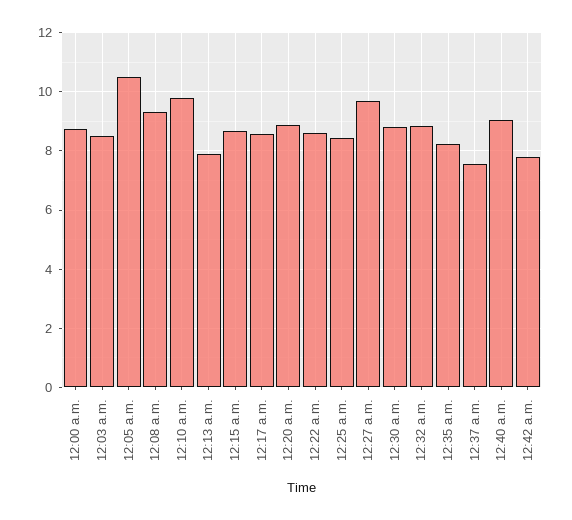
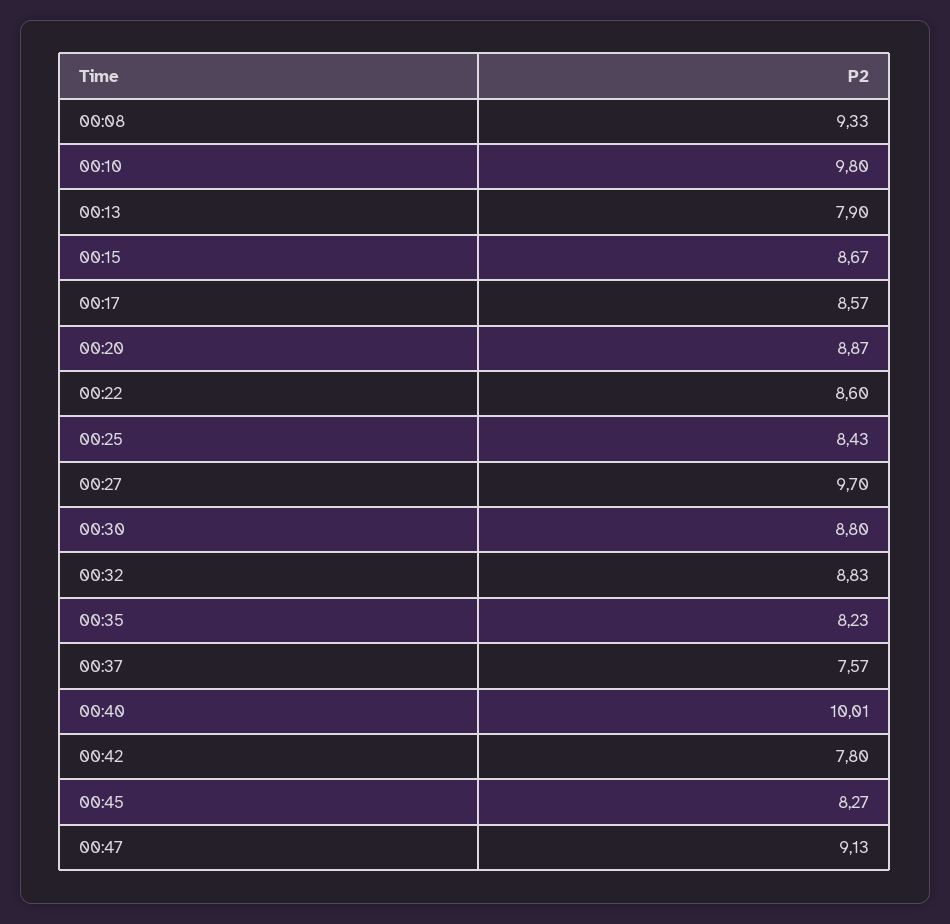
12:00 a.m.: 8.75 -> none
12:03 a.m.: 8.5 -> none
12:05 a.m.: 10.5 -> none
12:40 a.m.: 9 -> 10.01
00:45: none -> 8.27
00:47: none -> 9.13

